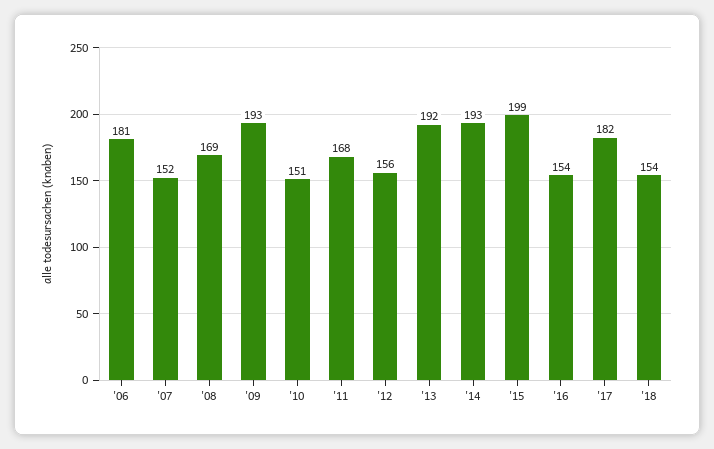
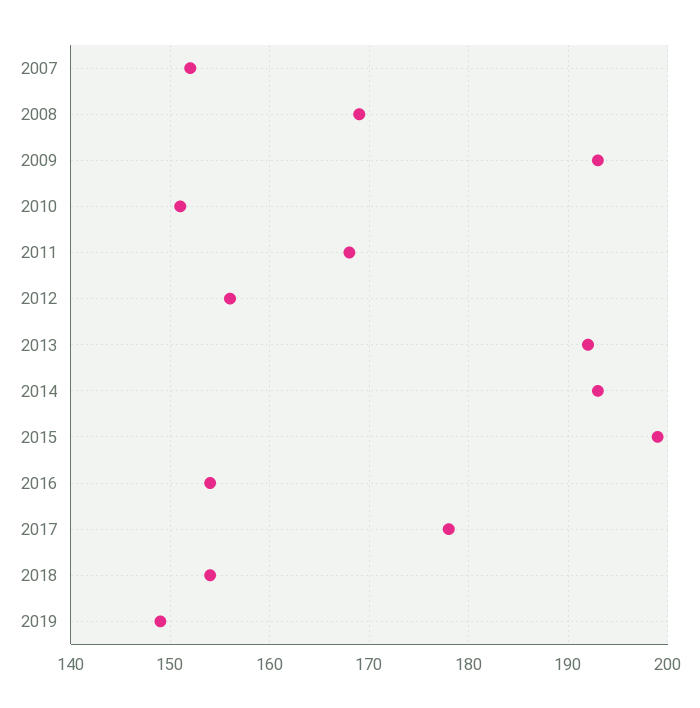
'06: 181 -> none
'17: 182 -> 178
2019: none -> 149

